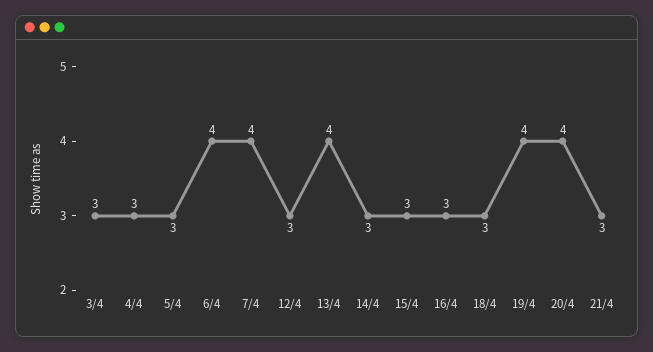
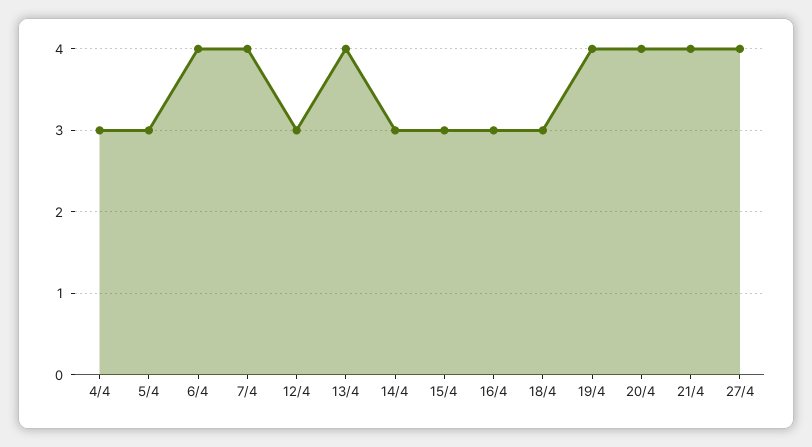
3/4: 3 -> none
21/4: 3 -> 4
27/4: none -> 4

